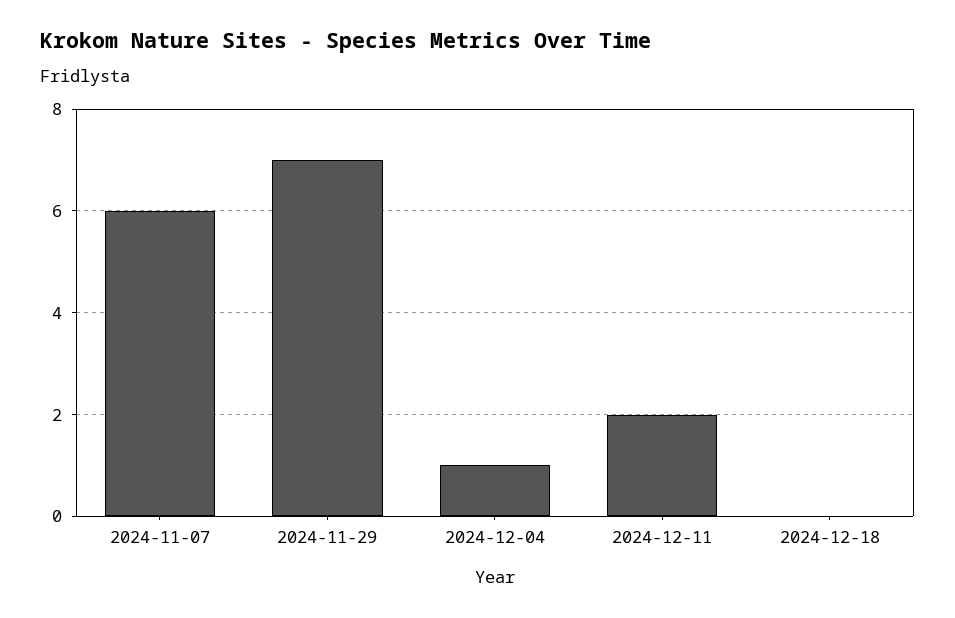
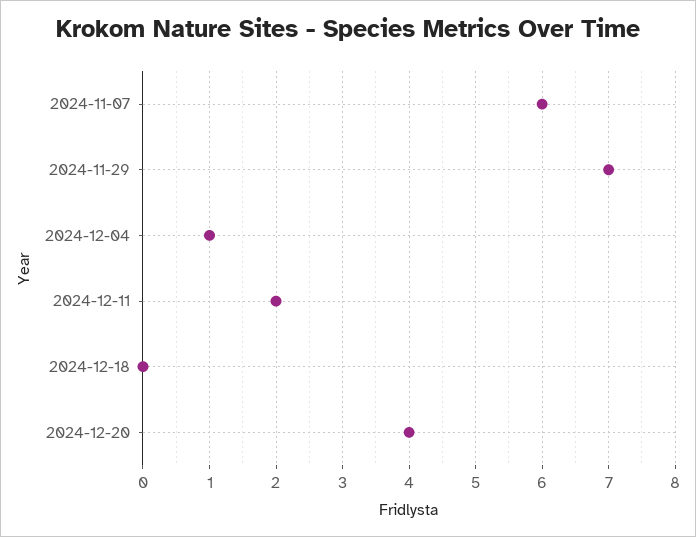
2024-12-20: none -> 4

